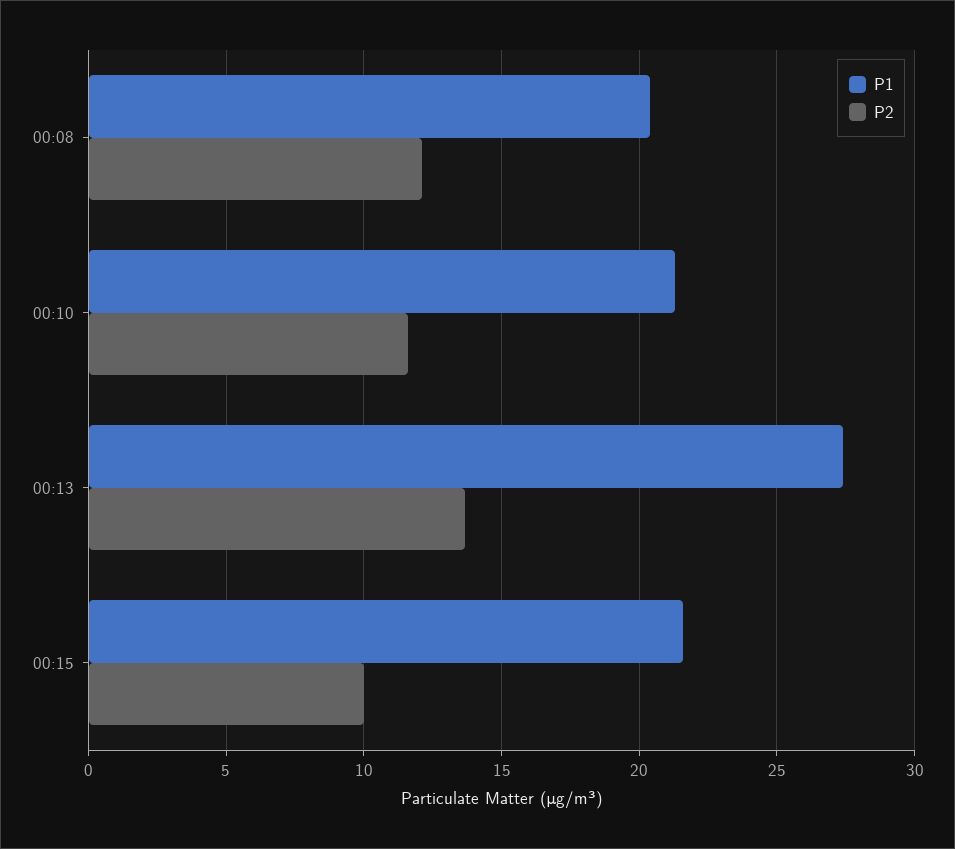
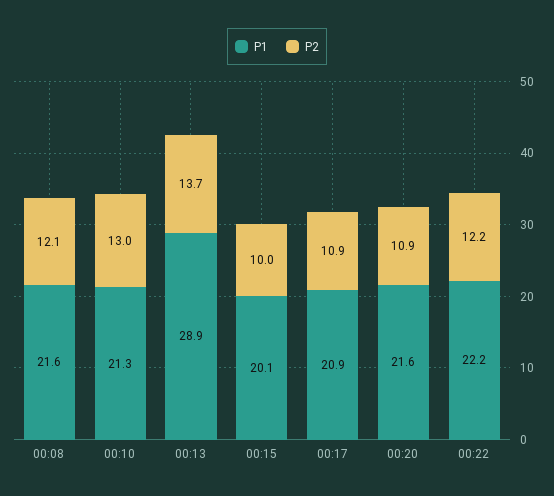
P1, 00:08: 20.5 -> 21.6
P2, 00:10: 11.5 -> 13
P1, 00:13: 27.5 -> 28.9
P1, 00:15: 21.5 -> 20.1
P1, 00:17: none -> 20.9
P2, 00:17: none -> 10.9
P1, 00:20: none -> 21.6
P2, 00:20: none -> 10.9
P1, 00:22: none -> 22.2
P2, 00:22: none -> 12.2

